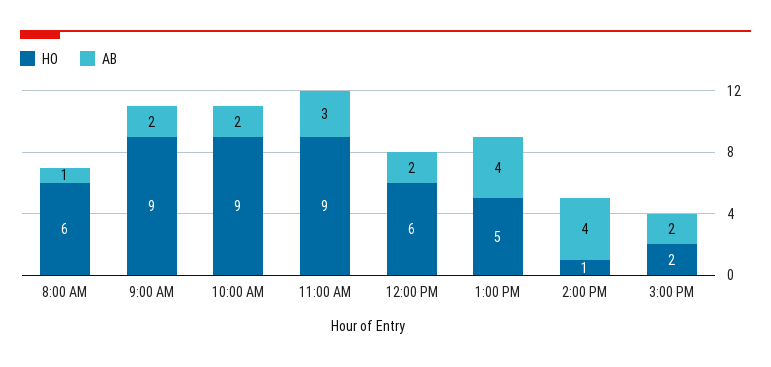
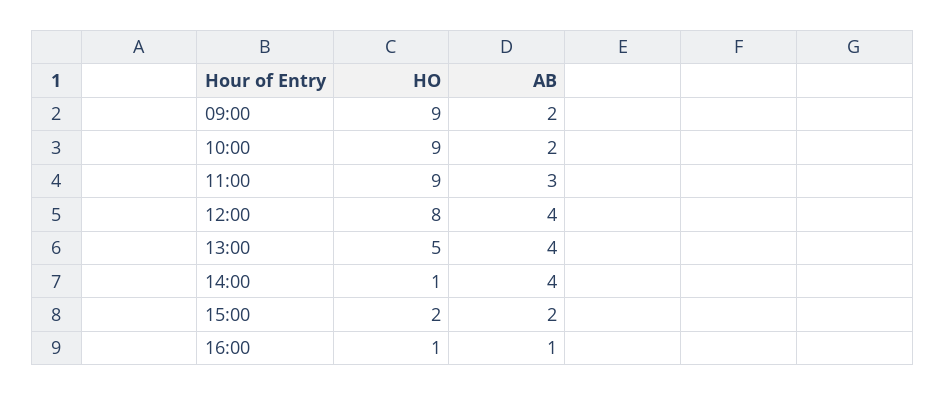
HO, 8:00 AM: 6 -> none
AB, 8:00 AM: 1 -> none
HO, 12:00 PM: 6 -> 8
AB, 12:00 PM: 2 -> 4
HO, 16:00: none -> 1
AB, 16:00: none -> 1

